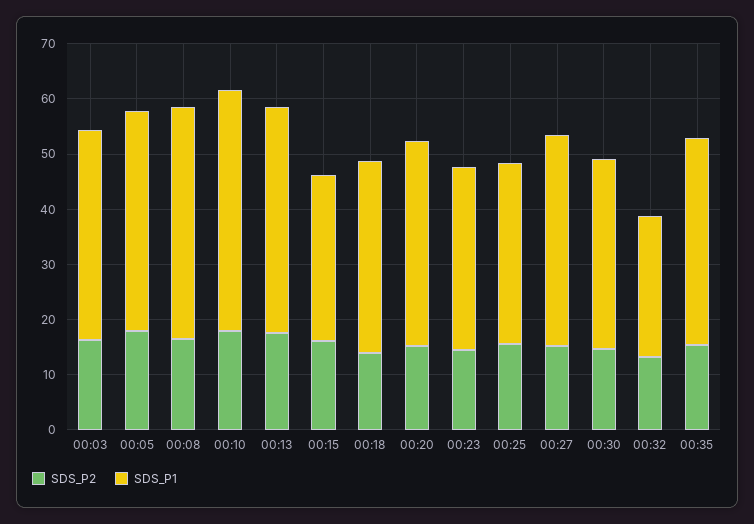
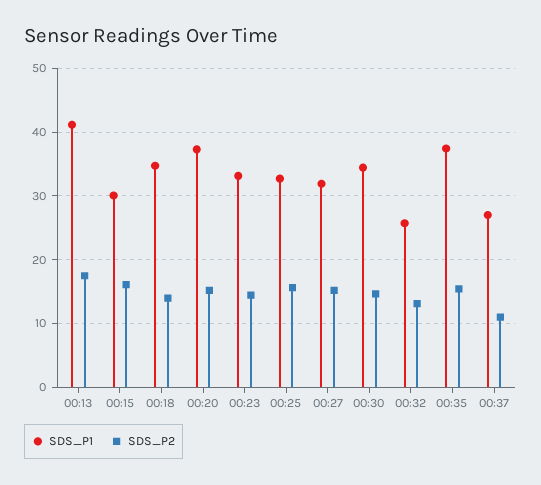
SDS_P2, 00:03: 16 -> none
SDS_P1, 00:03: 38 -> none
SDS_P2, 00:05: 18 -> none
SDS_P1, 00:05: 40 -> none
SDS_P2, 00:08: 16 -> none
SDS_P1, 00:08: 42 -> none
SDS_P2, 00:10: 18 -> none
SDS_P1, 00:10: 44 -> none
SDS_P1, 00:27: 38 -> 32
SDS_P1, 00:37: none -> 27
SDS_P2, 00:37: none -> 11

